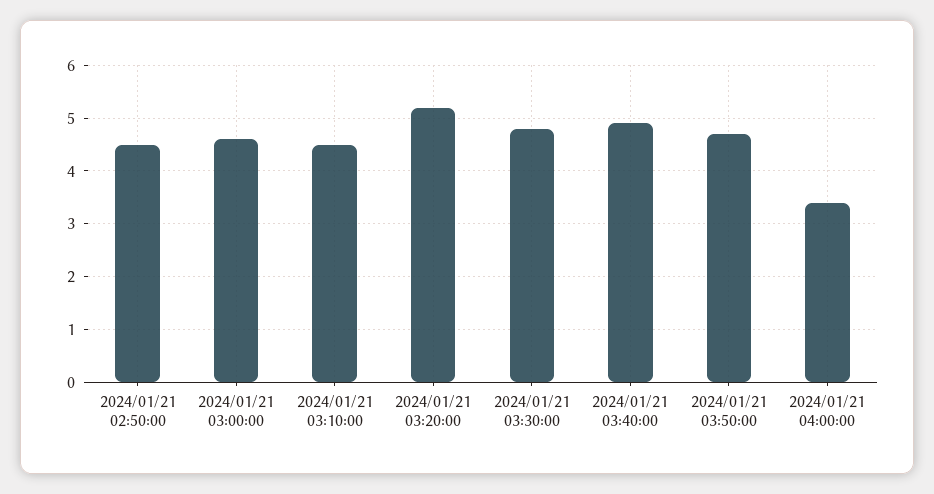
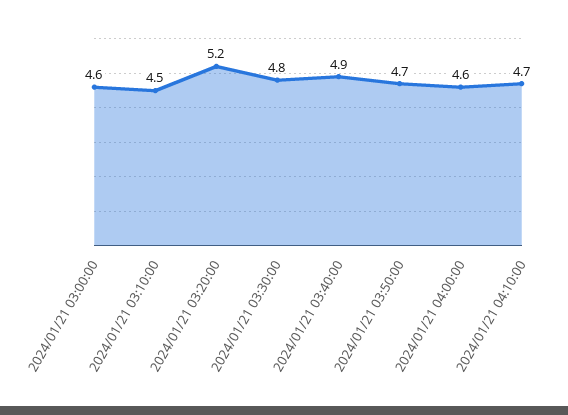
2024/01/21 02:50:00: 4.5 -> none
2024/01/21 04:00:00: 3.5 -> 4.6
2024/01/21 04:10:00: none -> 4.7

